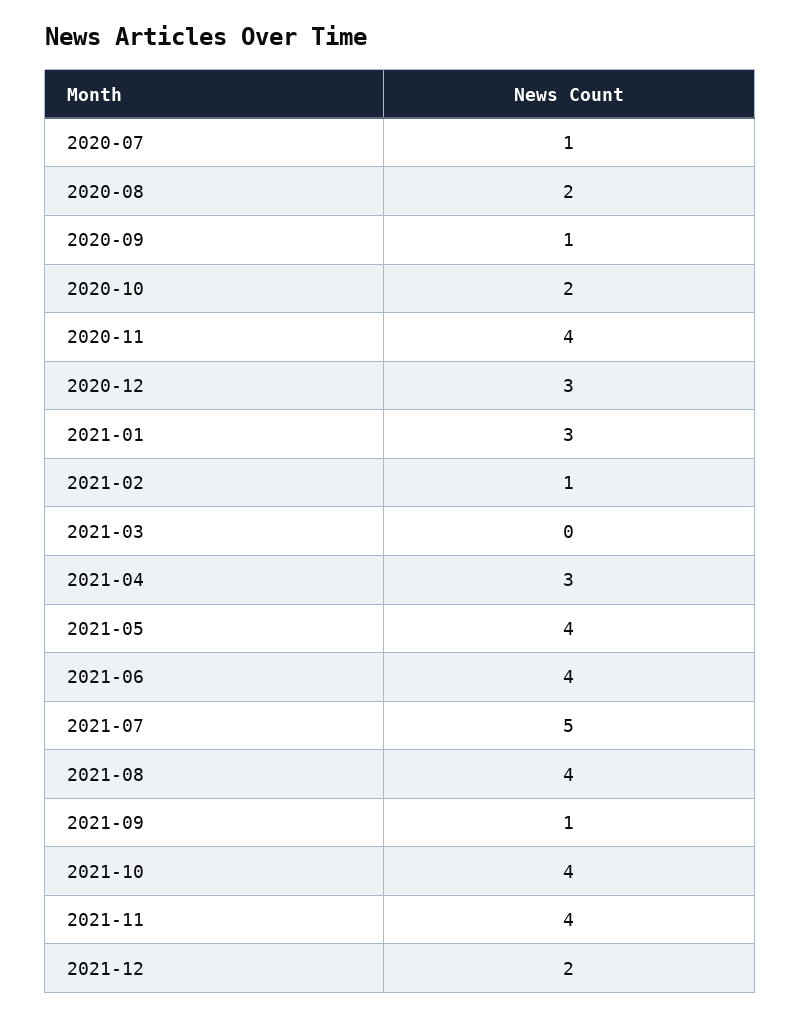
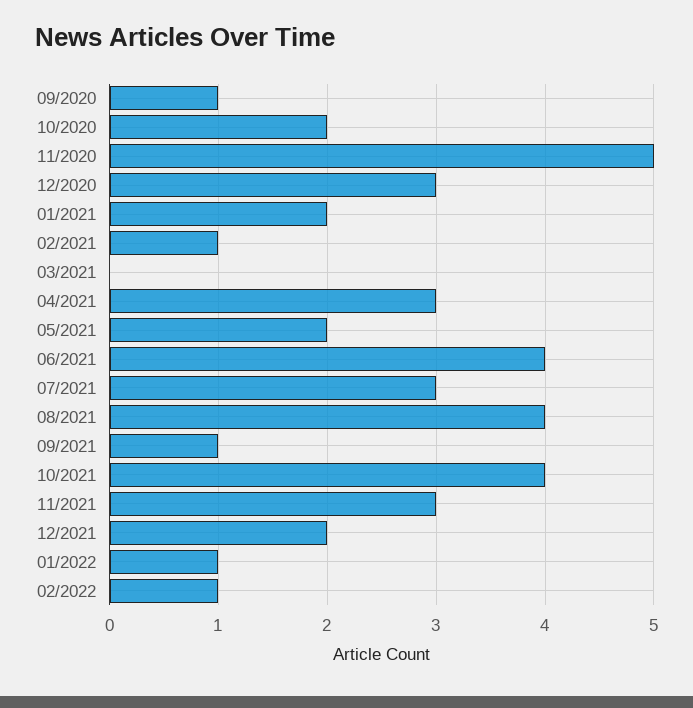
2020-07: 1 -> none
2020-08: 2 -> none
2020-11: 4 -> 5
2021-01: 3 -> 2
2021-05: 4 -> 2
2021-07: 5 -> 3
2021-11: 4 -> 3
01/2022: none -> 1
02/2022: none -> 1

